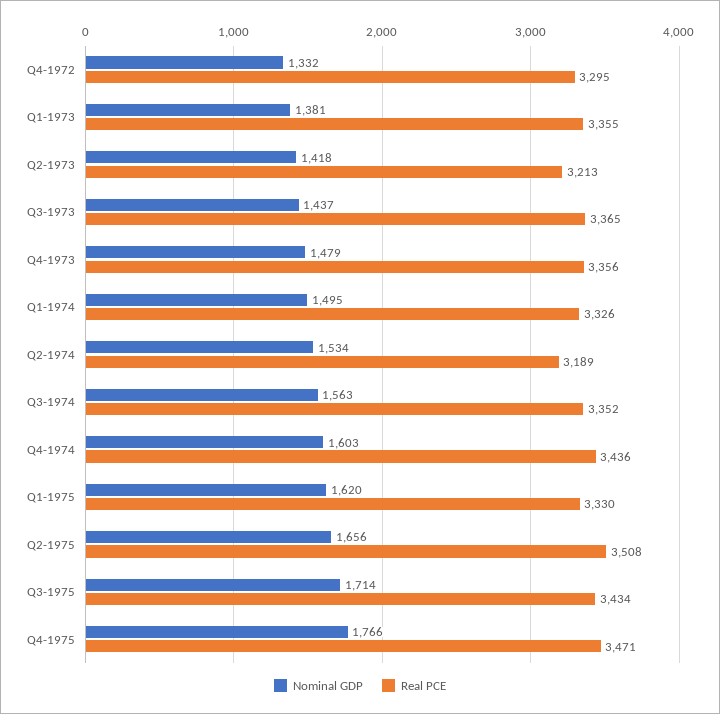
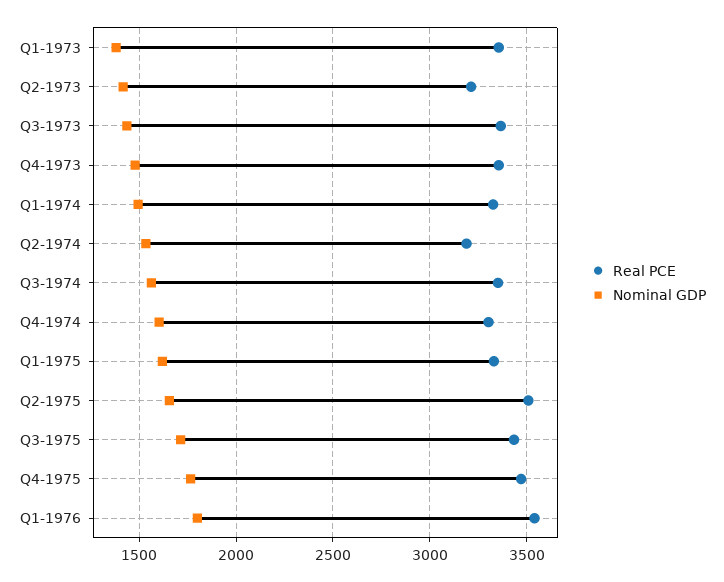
Nominal GDP, Q4-1972: 1332 -> none
Real PCE, Q4-1972: 3295 -> none
Real PCE, Q4-1974: 3436 -> 3300
Real PCE, Q1-1976: none -> 3550
Nominal GDP, Q1-1976: none -> 1800

